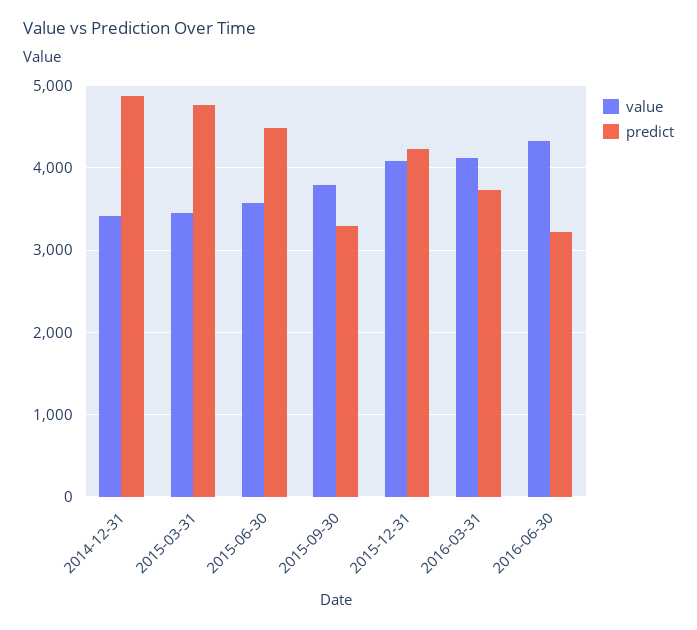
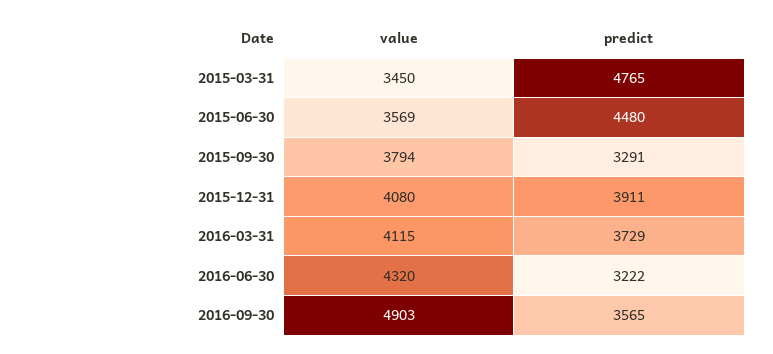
value, 2014-12-31: 3400 -> none
predict, 2014-12-31: 4900 -> none
predict, 2015-12-31: 4200 -> 3911
value, 2016-09-30: none -> 4903
predict, 2016-09-30: none -> 3565

